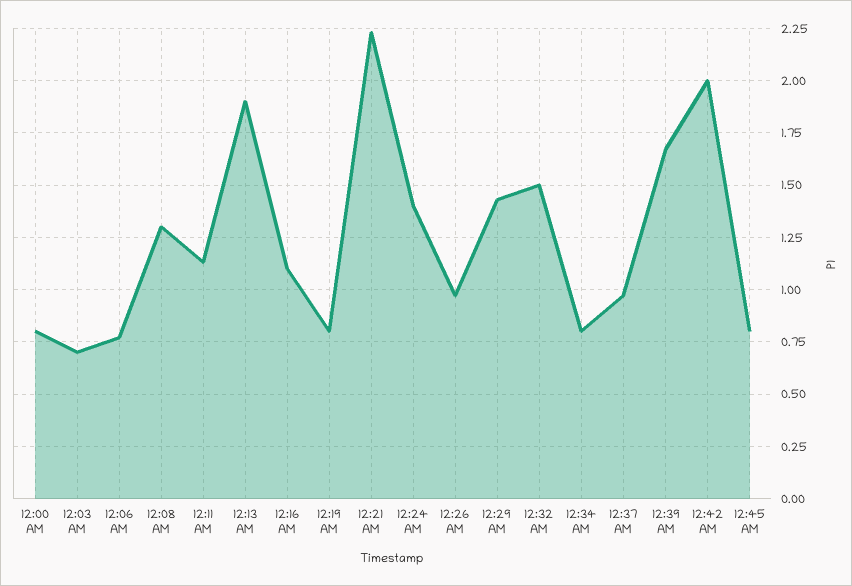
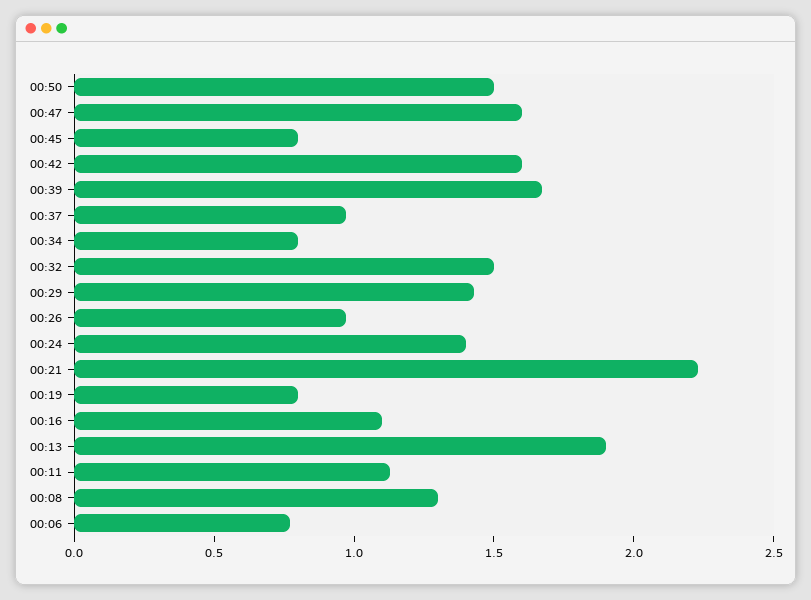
12:00 AM: 0.8 -> none
12:03 AM: 0.7 -> none
12:42 AM: 2 -> 1.6
00:50: none -> 1.5
00:47: none -> 1.6

